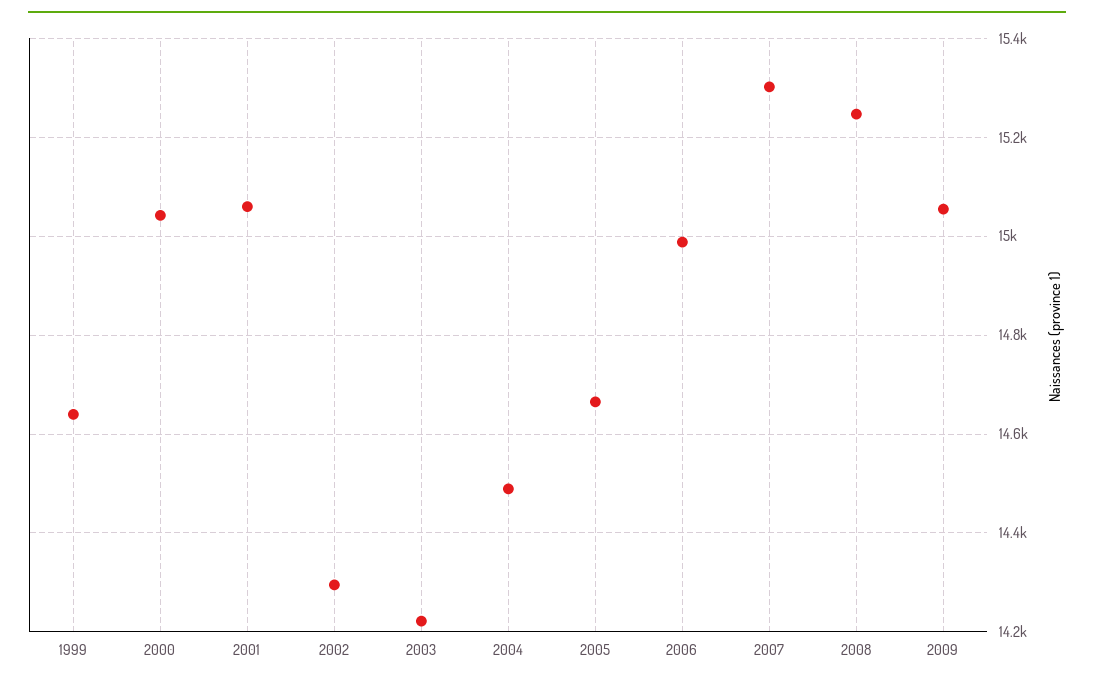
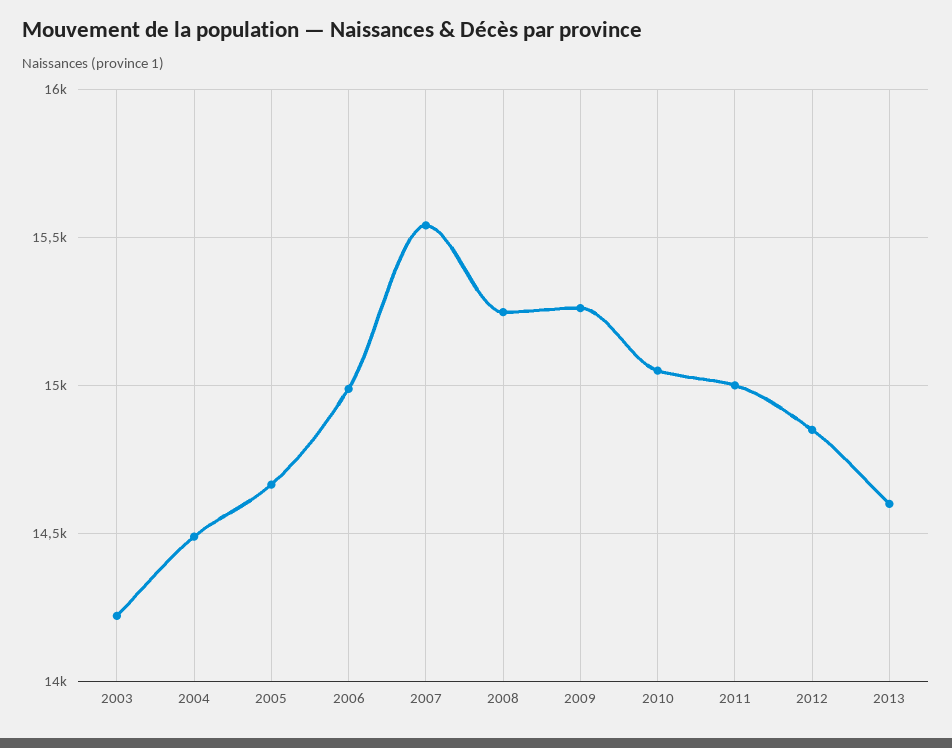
1999: 14640 -> none
2000: 15040 -> none
2001: 15060 -> none
2002: 14300 -> none
2007: 15300 -> 15550
2009: 15060 -> 15250
2010: none -> 15050
2011: none -> 15000
2012: none -> 14850
2013: none -> 14600

